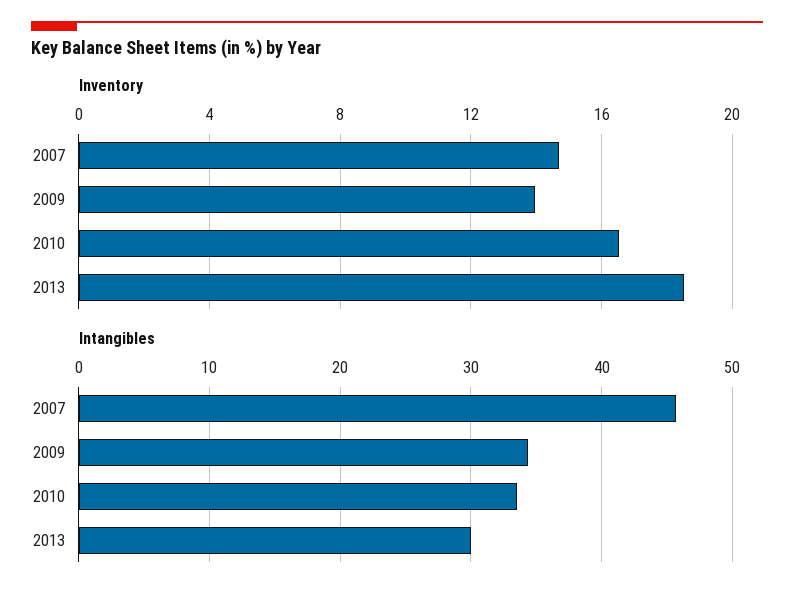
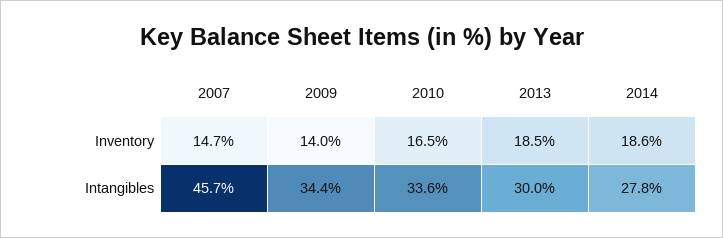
Inventory, 2014: none -> 18.6
Intangibles, 2014: none -> 27.8

